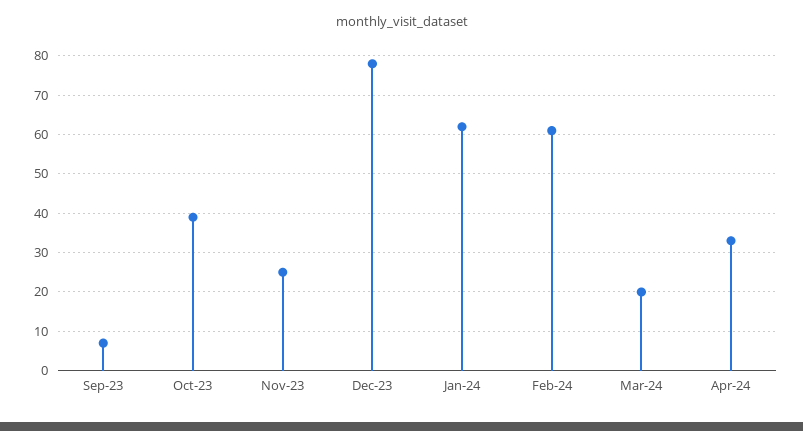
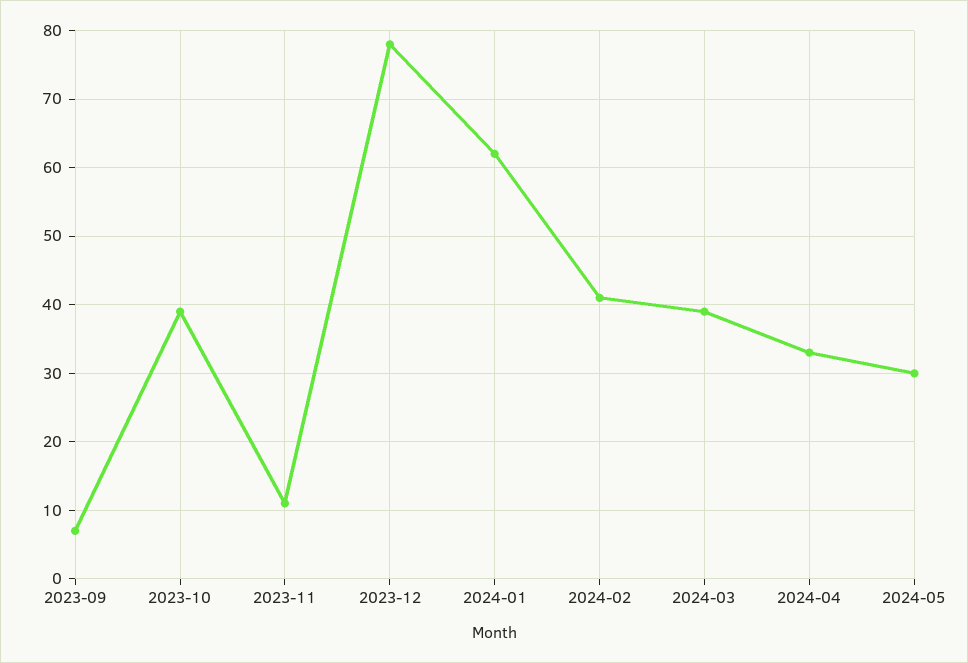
Nov-23: 25 -> 11
Feb-24: 60 -> 41
Mar-24: 20 -> 39
2024-05: none -> 30

